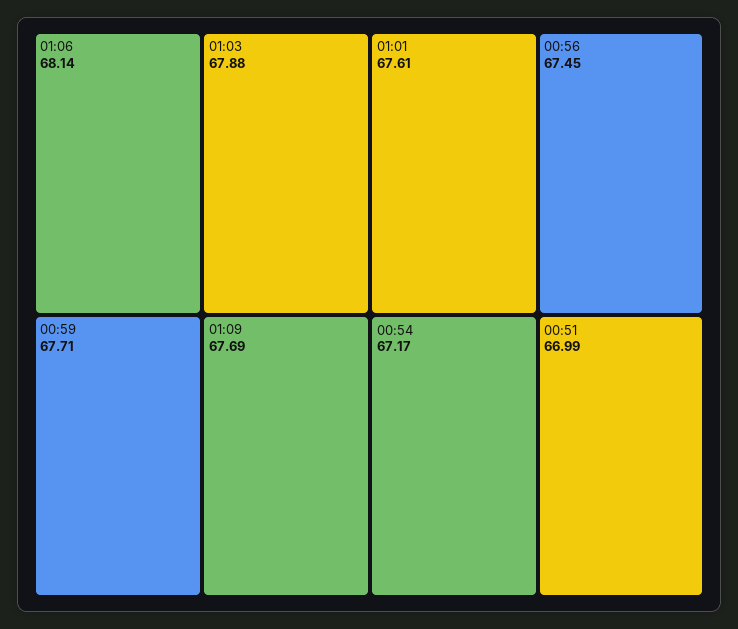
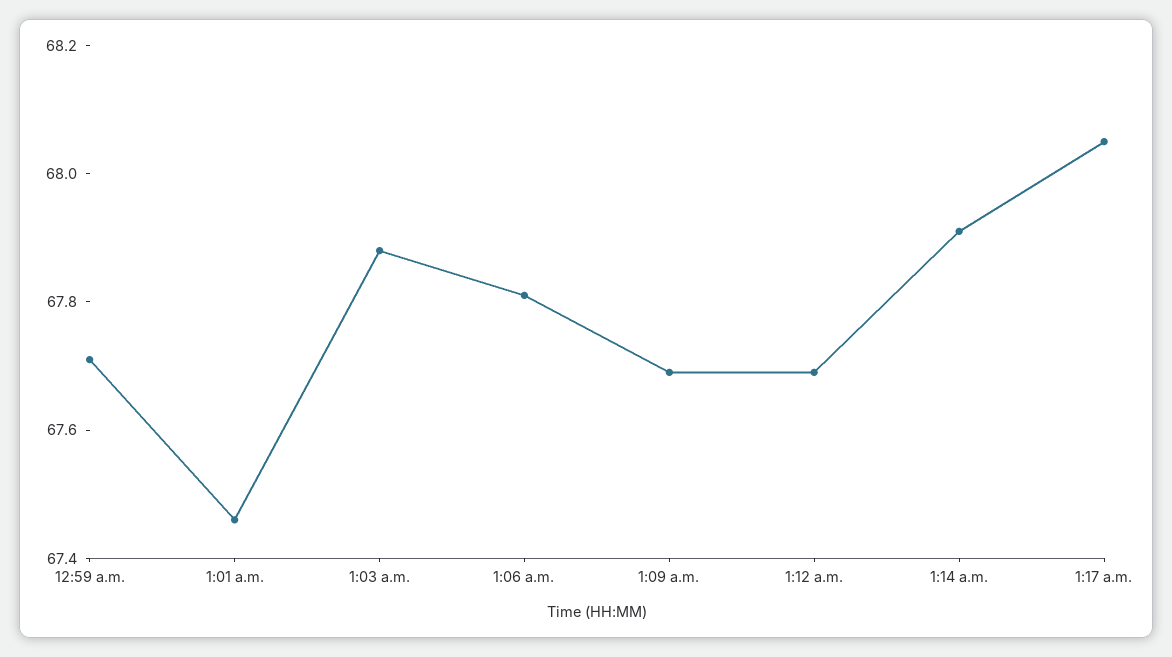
01:06: 68.14 -> 67.8
01:01: 67.61 -> 67.45
00:56: 67.45 -> none
00:54: 67.17 -> none
00:51: 66.99 -> none
1:12 a.m.: none -> 67.7
1:14 a.m.: none -> 67.9
1:17 a.m.: none -> 68.05

